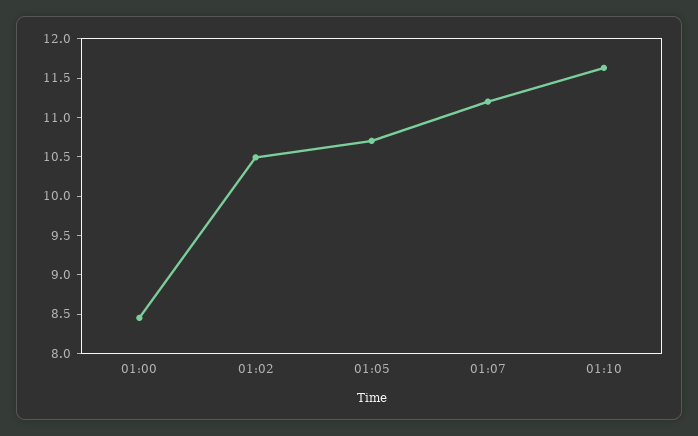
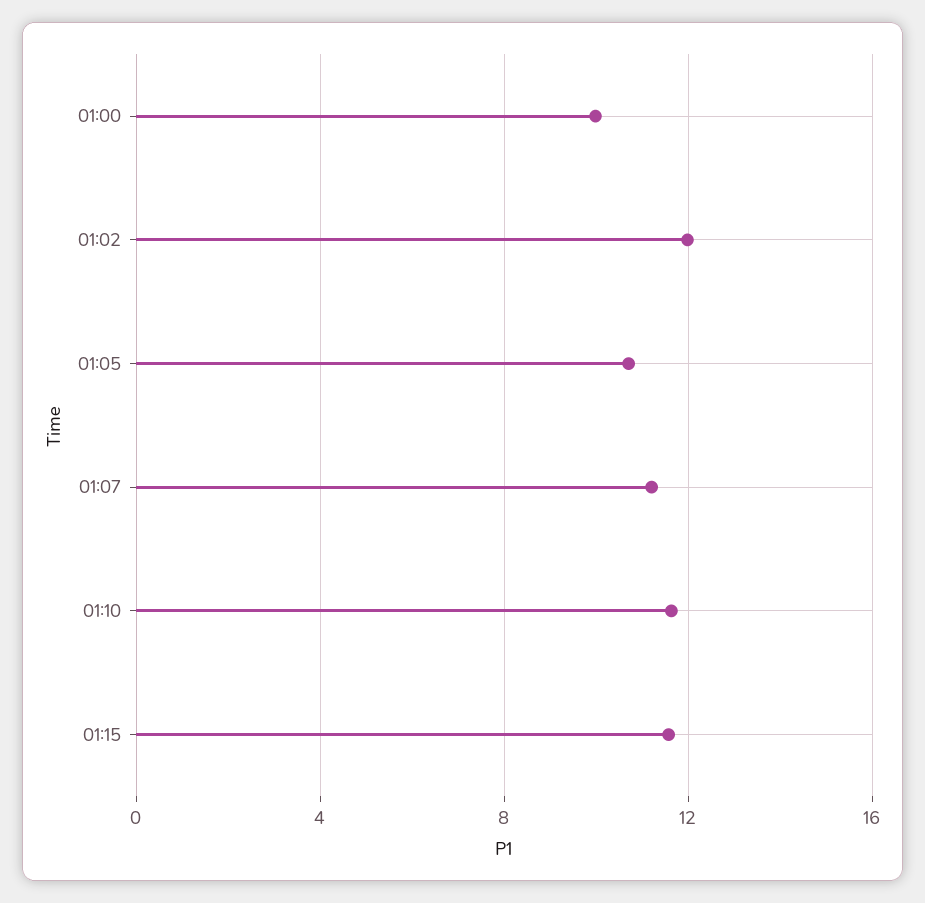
01:00: 8.5 -> 10
01:02: 10.5 -> 12
01:15: none -> 11.5

